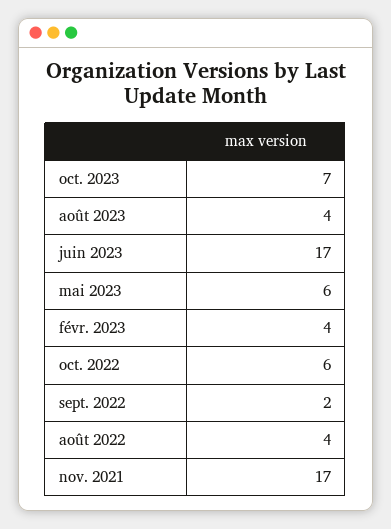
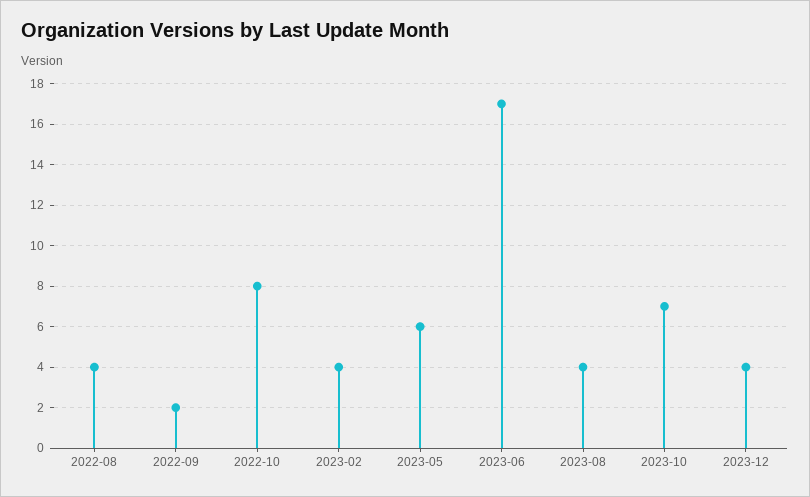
oct. 2022: 6 -> 8
nov. 2021: 17 -> none
2023-12: none -> 4

